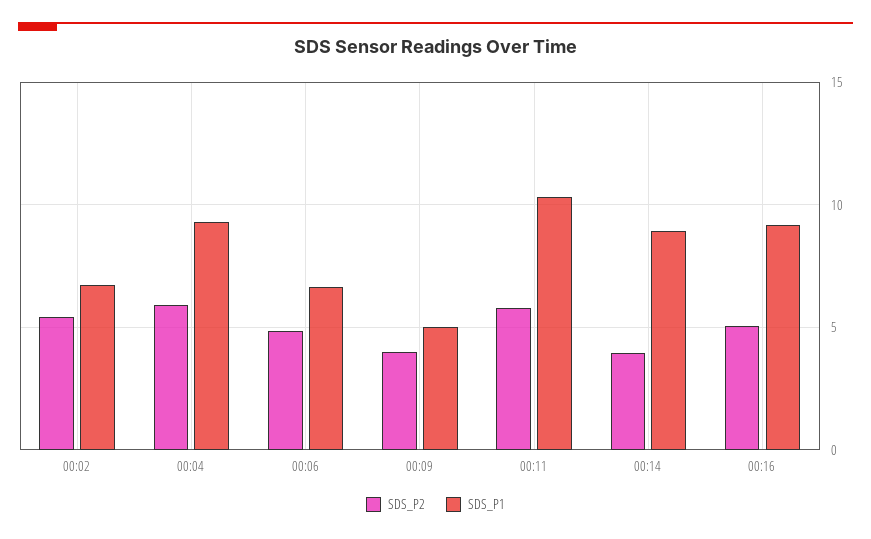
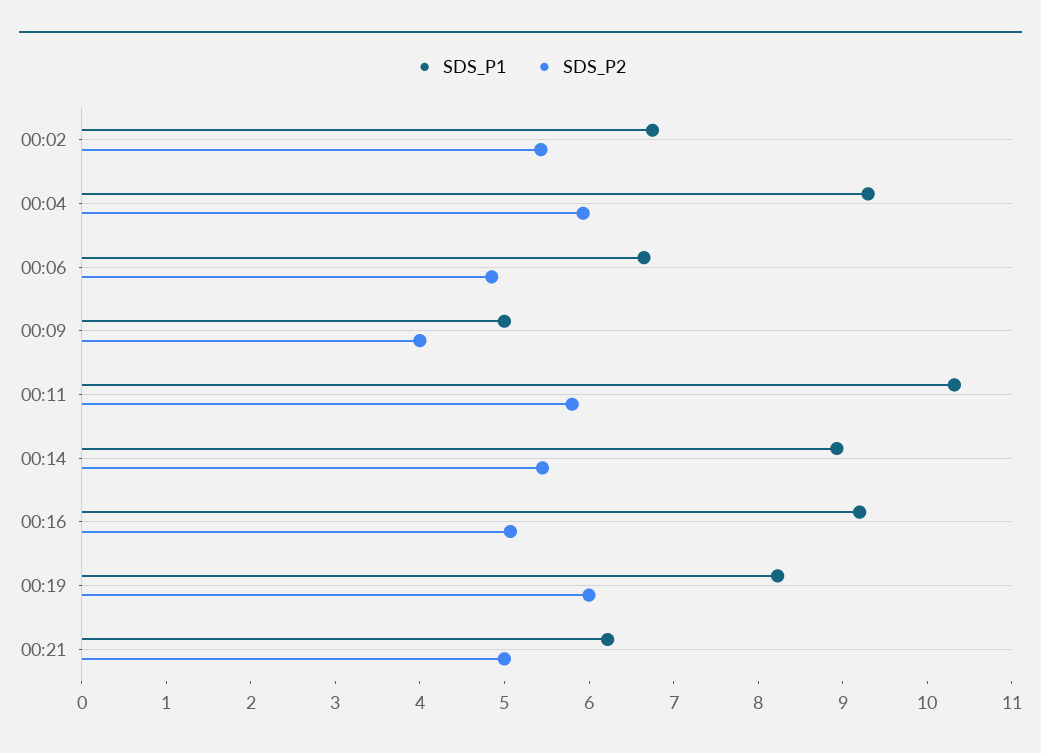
SDS_P2, 00:14: 4 -> 5.4
SDS_P1, 00:19: none -> 8.2
SDS_P2, 00:19: none -> 6
SDS_P1, 00:21: none -> 6.2
SDS_P2, 00:21: none -> 5

